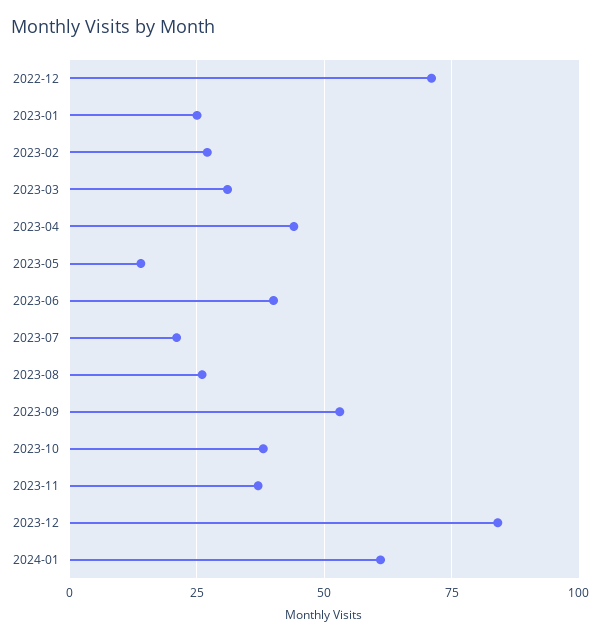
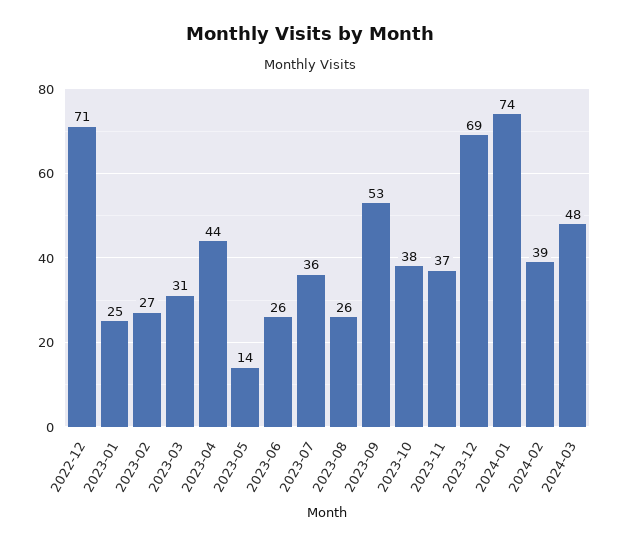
2023-06: 40 -> 26
2023-07: 20 -> 36
2023-12: 85 -> 69
2024-01: 60 -> 74
2024-02: none -> 39
2024-03: none -> 48

